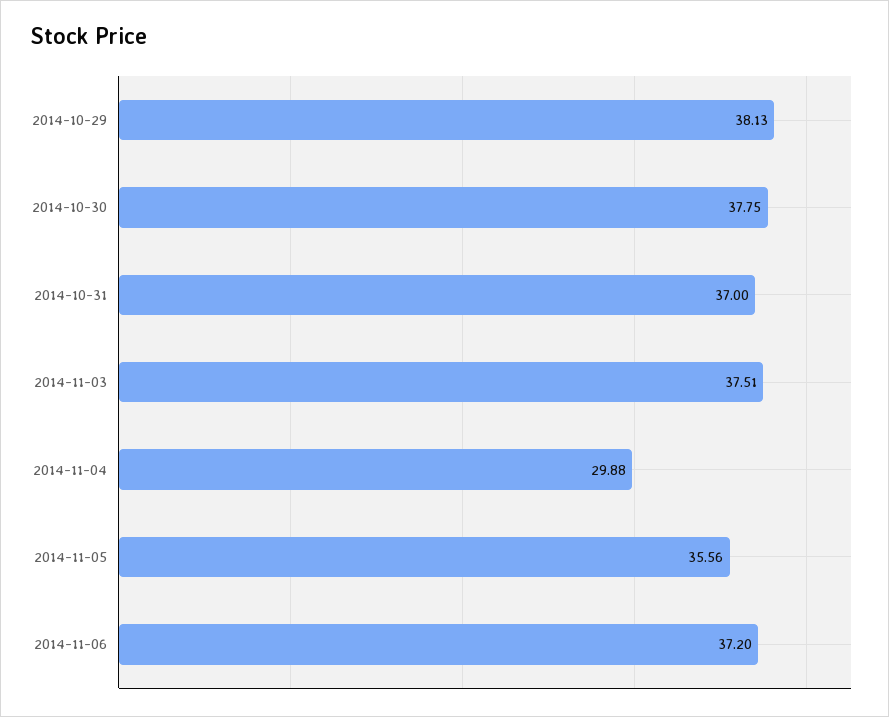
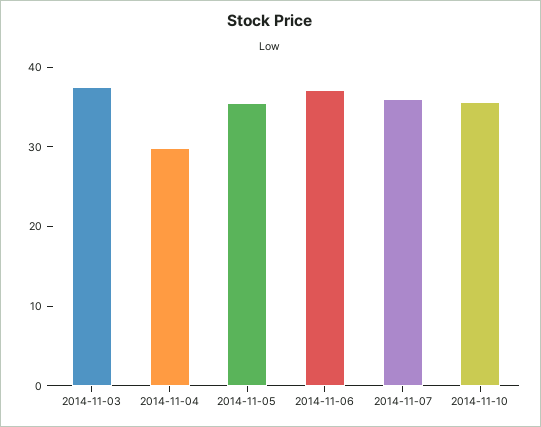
2014-10-29: 38.13 -> none
2014-10-30: 37.75 -> none
2014-10-31: 37 -> none
2014-11-07: none -> 36
2014-11-10: none -> 36

